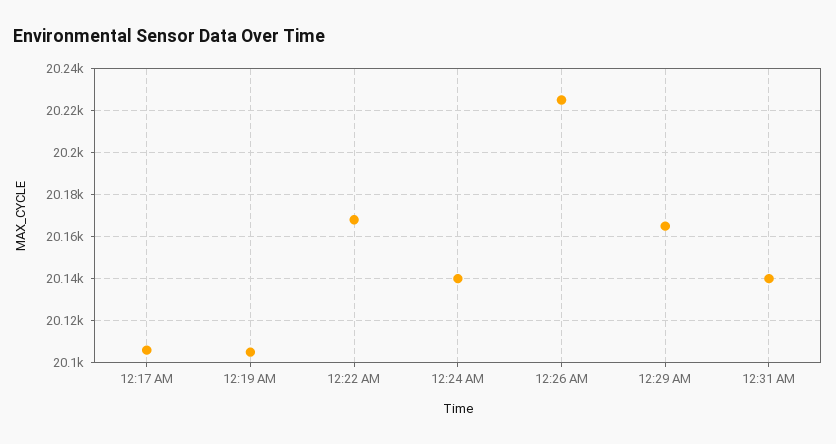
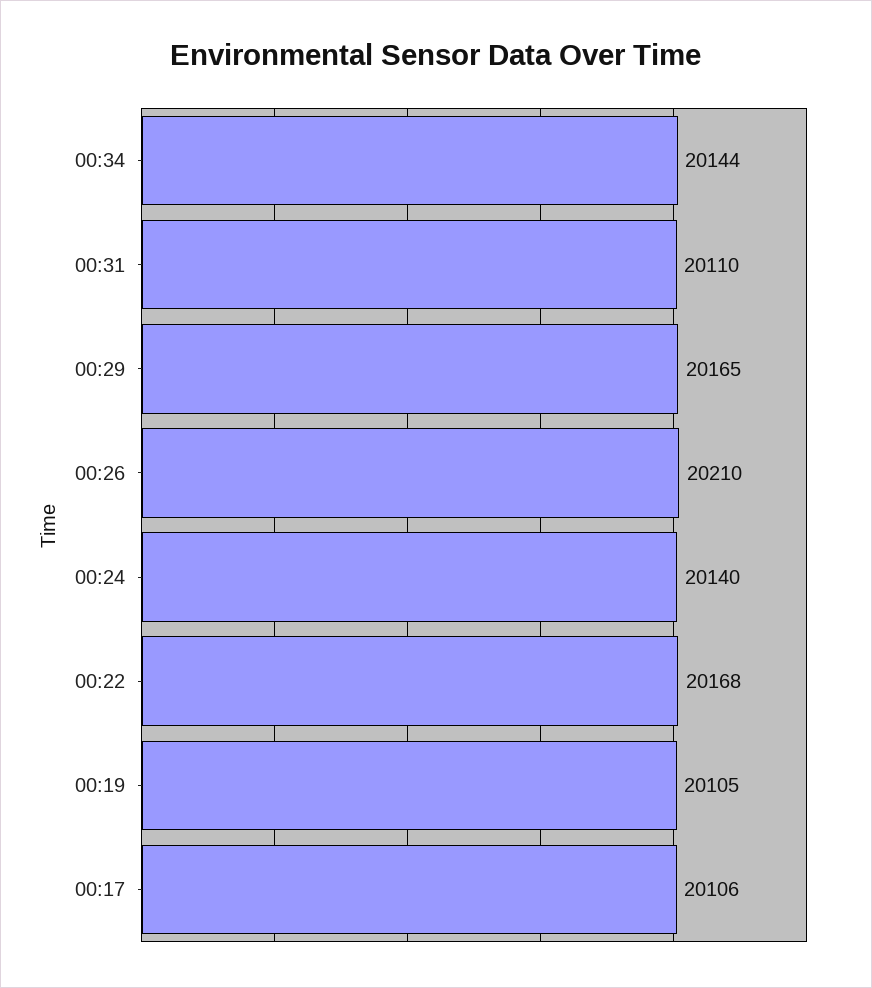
12:26 AM: 20225 -> 20210
12:31 AM: 20140 -> 20110
00:34: none -> 20144

